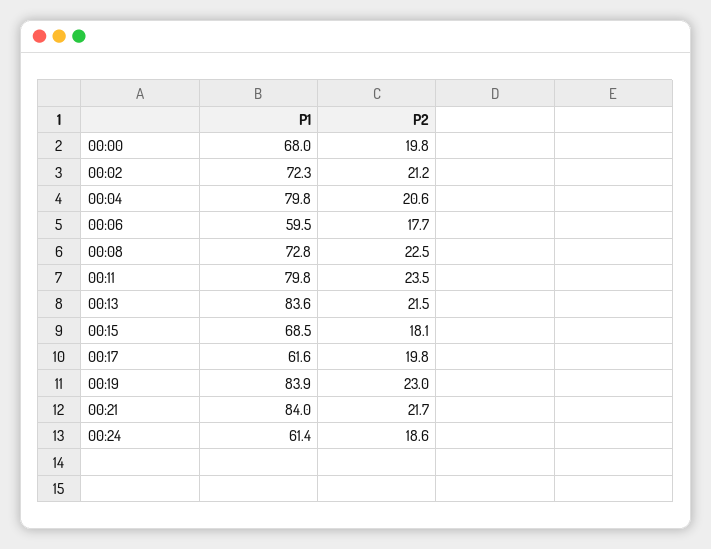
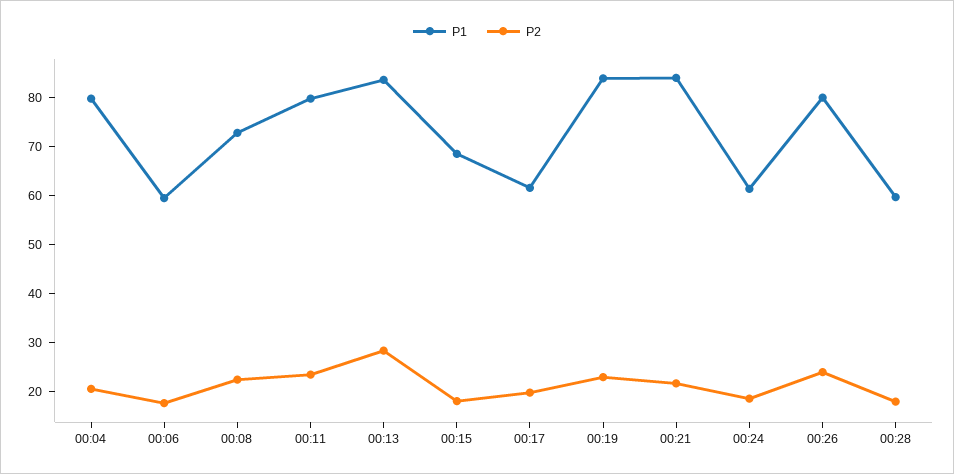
P1, 00:00: 68 -> none
P2, 00:00: 19.8 -> none
P1, 00:02: 72.3 -> none
P2, 00:02: 21.2 -> none
P2, 00:13: 21.5 -> 28
P1, 00:26: none -> 80
P2, 00:26: none -> 24
P1, 00:28: none -> 60
P2, 00:28: none -> 18

